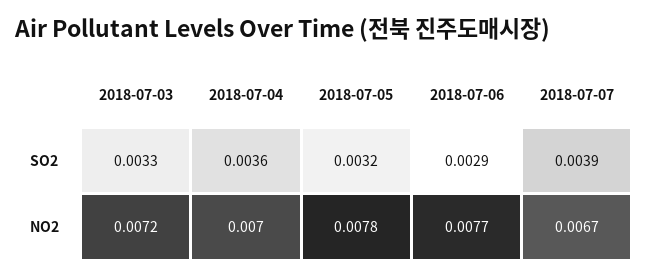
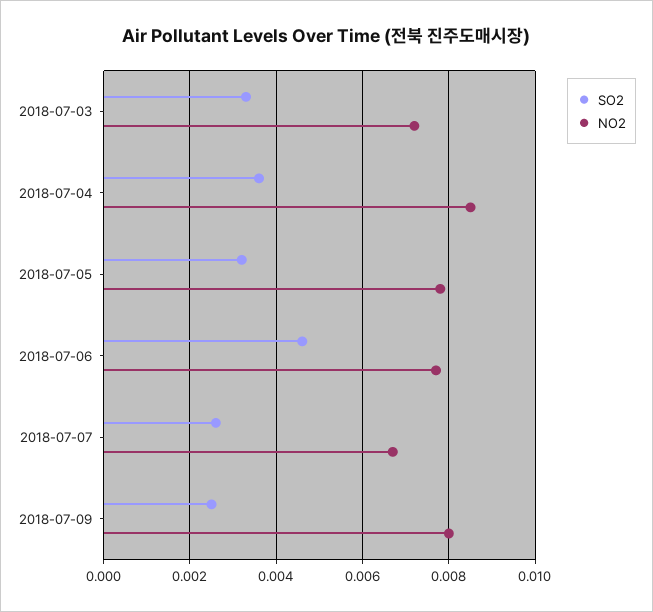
SO2, 2018-07-06: 0.0029 -> 0.0045
SO2, 2018-07-07: 0.0039 -> 0.0025
NO2, 2018-07-04: 0.007 -> 0.0085
SO2, 2018-07-09: none -> 0.0025
NO2, 2018-07-09: none -> 0.008

